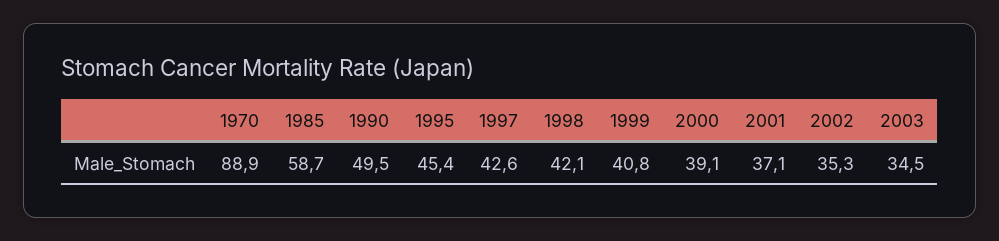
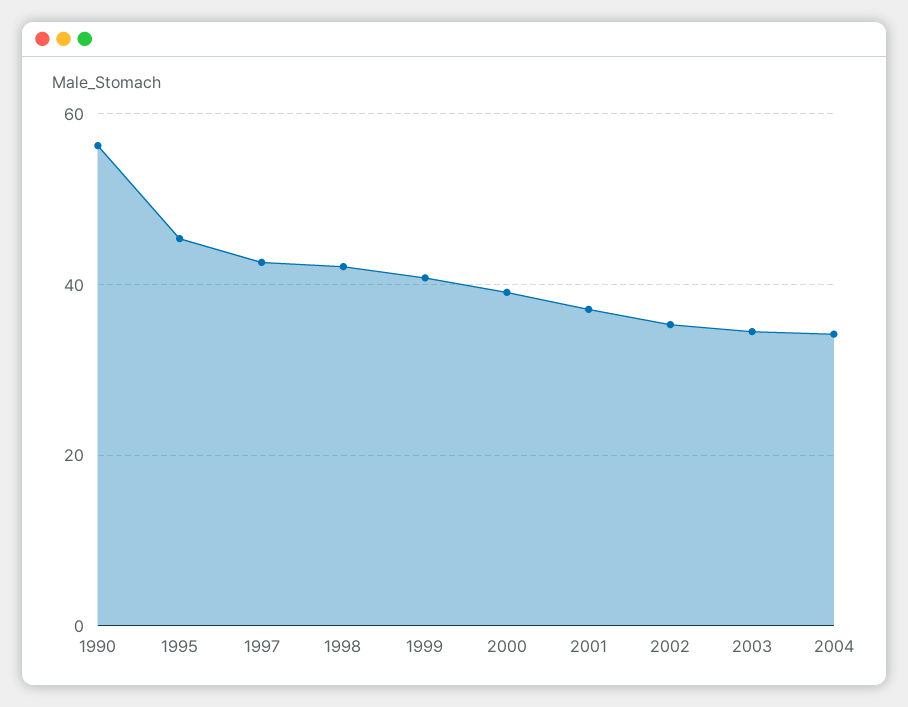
1970: 88.9 -> none
1985: 58.7 -> none
1990: 49.5 -> 56
2004: none -> 34

